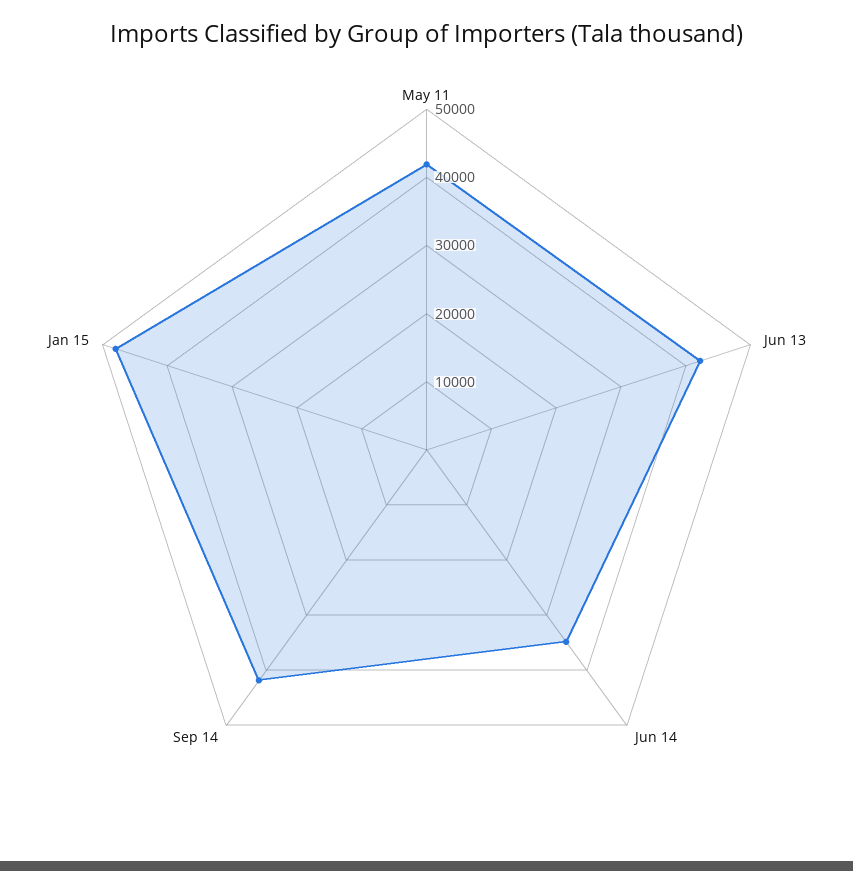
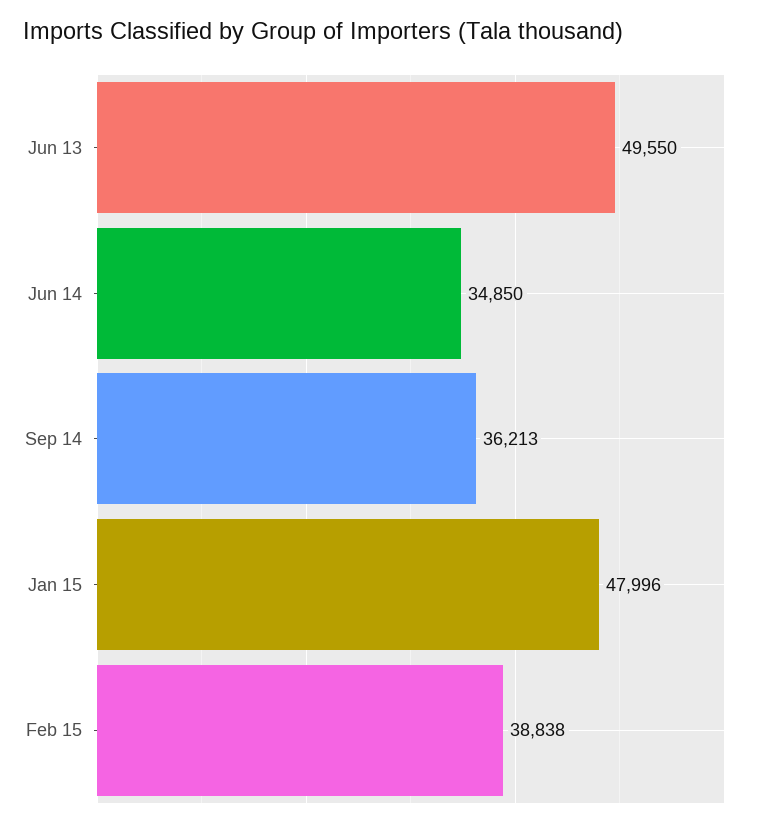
May 11: 42000 -> none
Jun 13: 42000 -> 49550
Sep 14: 42000 -> 36213
Feb 15: none -> 38838

